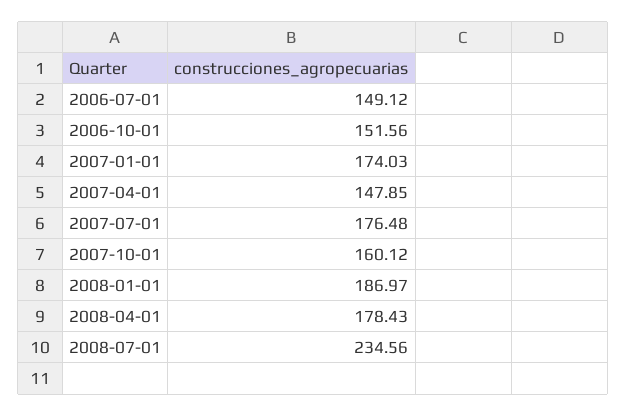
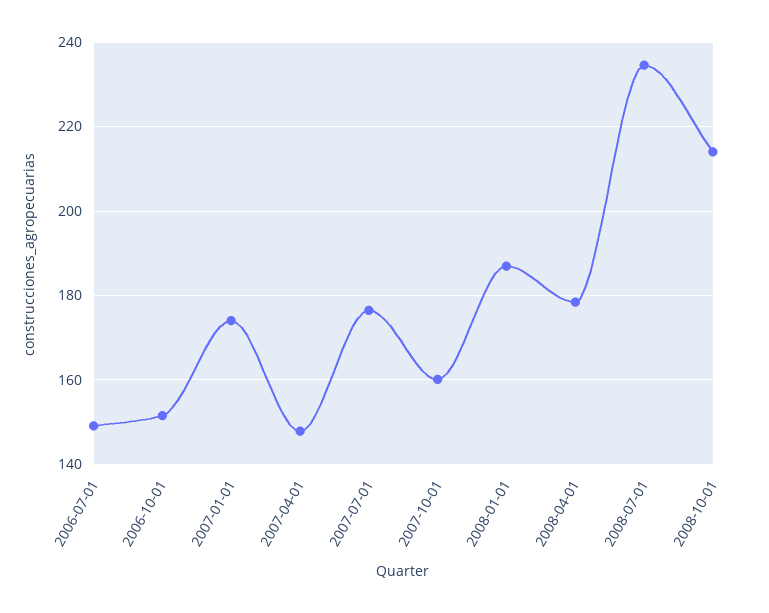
2008-10-01: none -> 214

